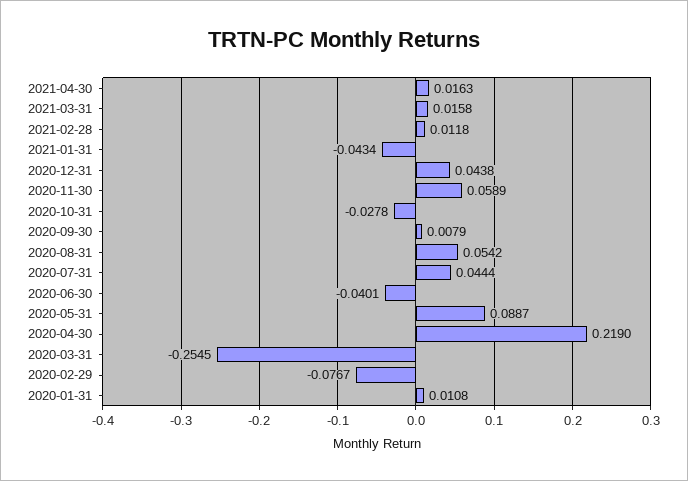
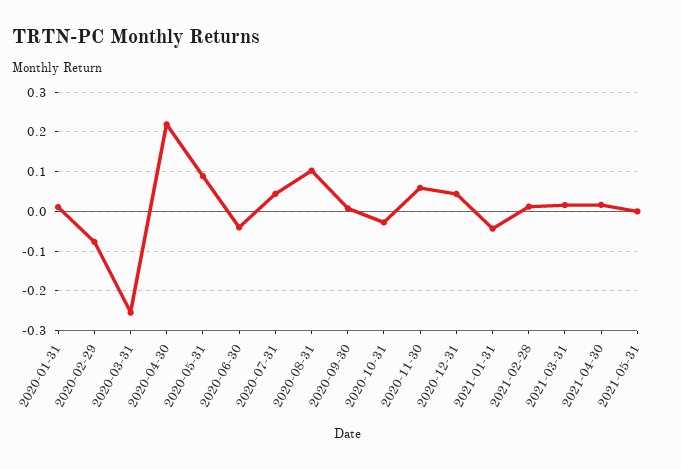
2020-08-31: 0.0542 -> 0.1
2021-05-31: none -> 0

